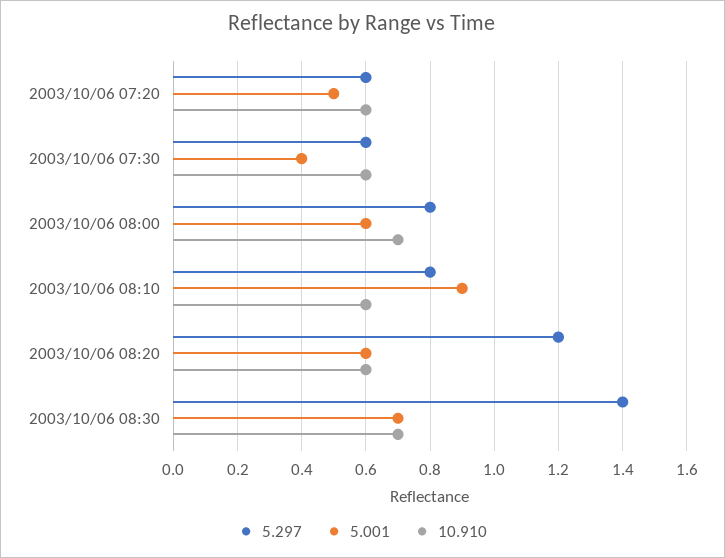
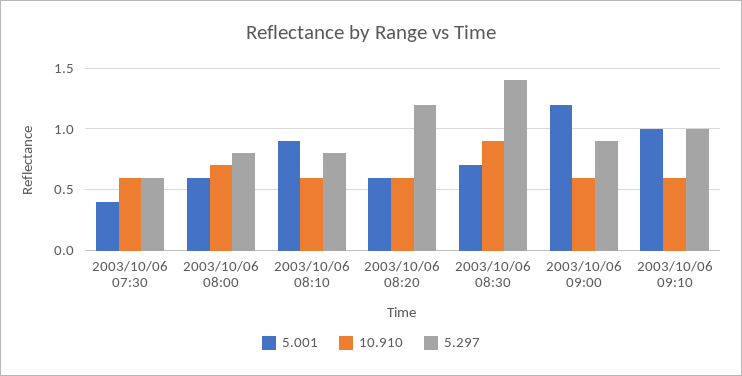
5.297, 2003/10/06 07:20: 0.6 -> none
5.001, 2003/10/06 07:20: 0.5 -> none
10.910, 2003/10/06 07:20: 0.6 -> none
10.910, 2003/10/06 08:30: 0.7 -> 0.9
5.001, 2003/10/06 09:00: none -> 1.2
10.910, 2003/10/06 09:00: none -> 0.6
5.297, 2003/10/06 09:00: none -> 0.9
5.001, 2003/10/06 09:10: none -> 1
10.910, 2003/10/06 09:10: none -> 0.6
5.297, 2003/10/06 09:10: none -> 1

